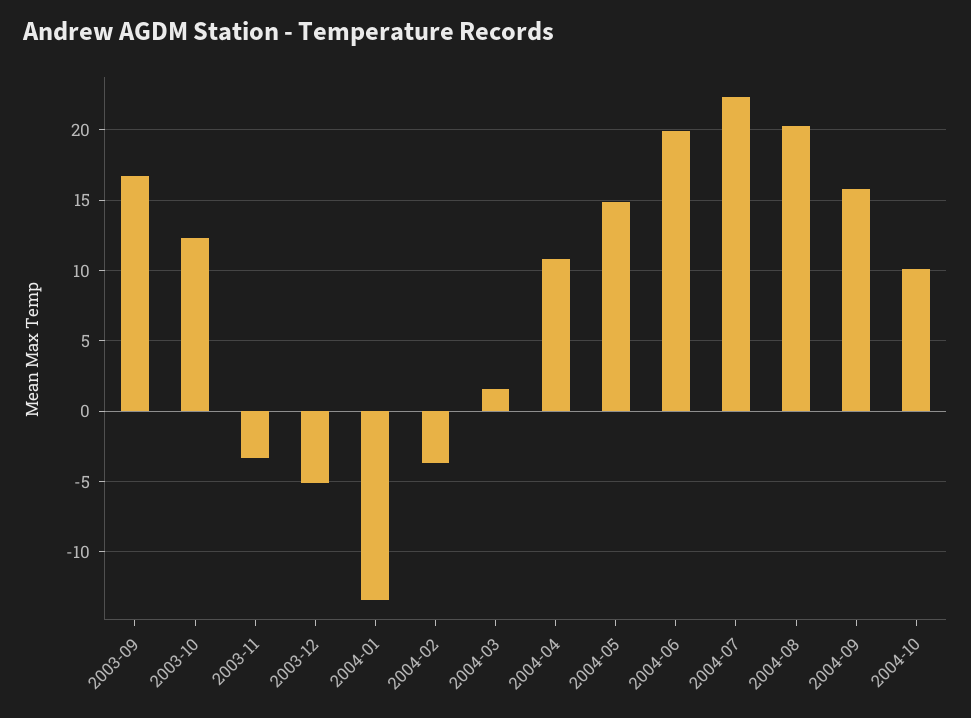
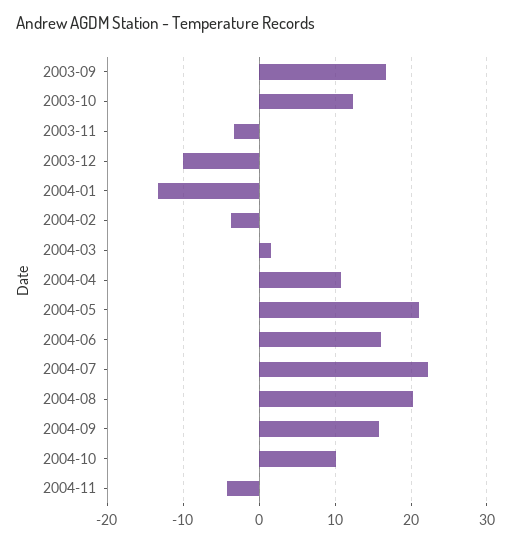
2003-12: -5 -> -10
2004-05: 15 -> 21
2004-06: 20 -> 16
2004-11: none -> -4

